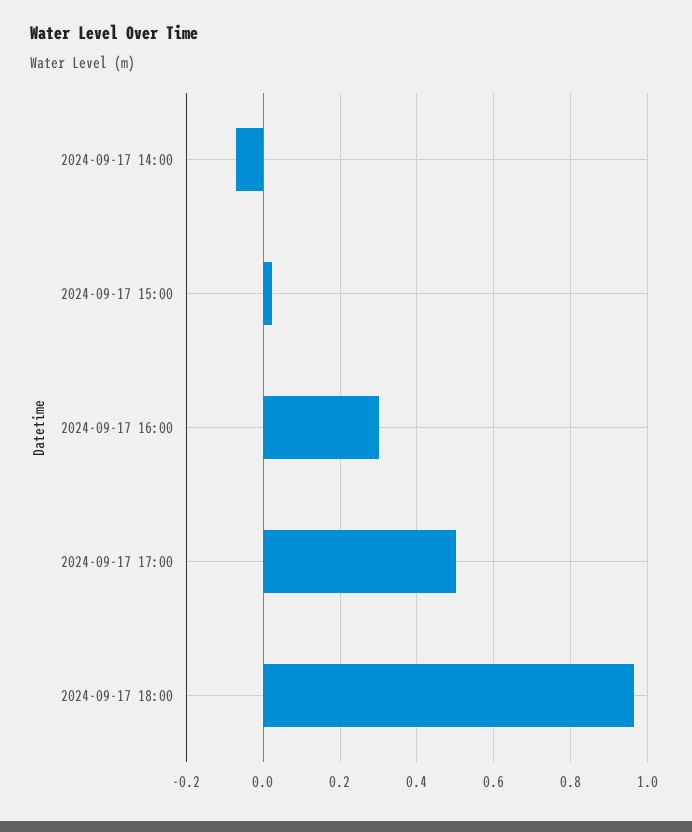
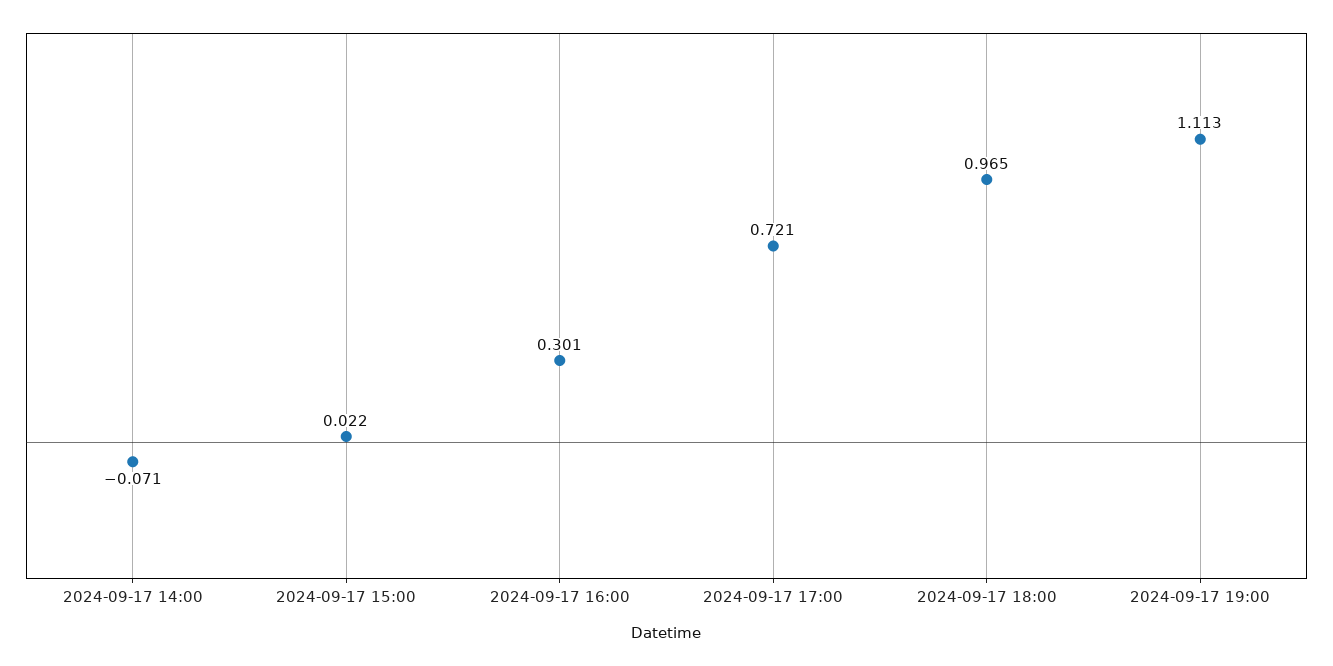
2024-09-17 17:00: 0.5 -> 0.721
2024-09-17 19:00: none -> 1.113

